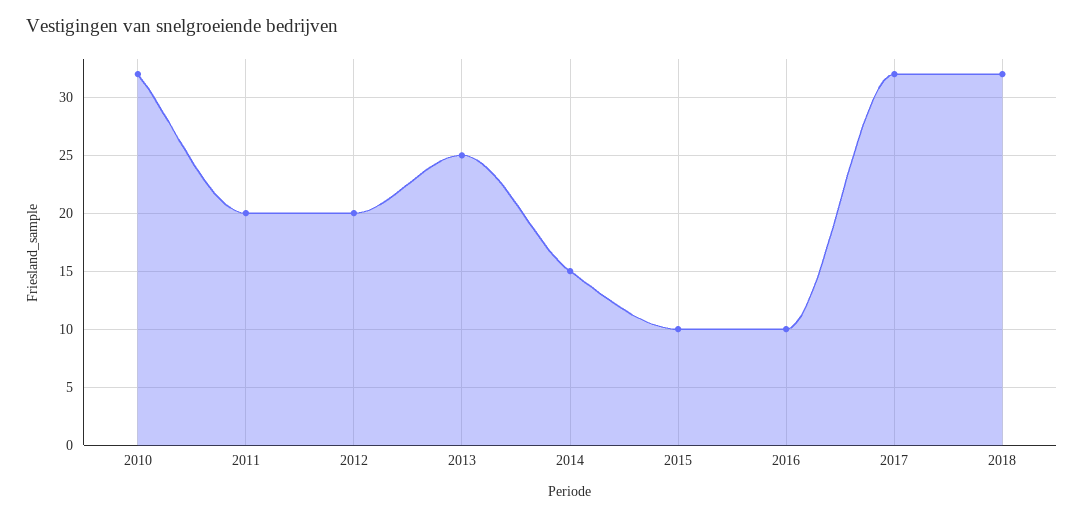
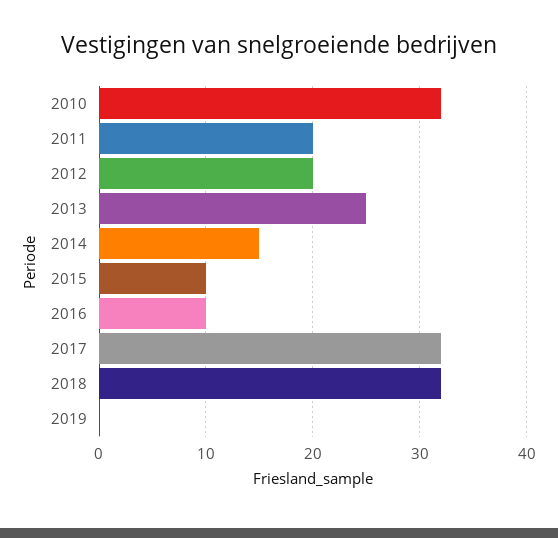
2019: none -> 0

